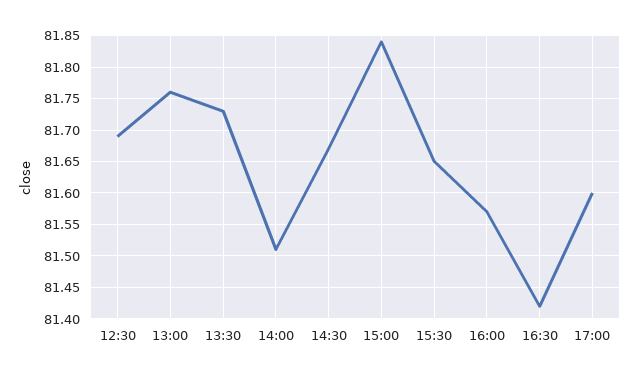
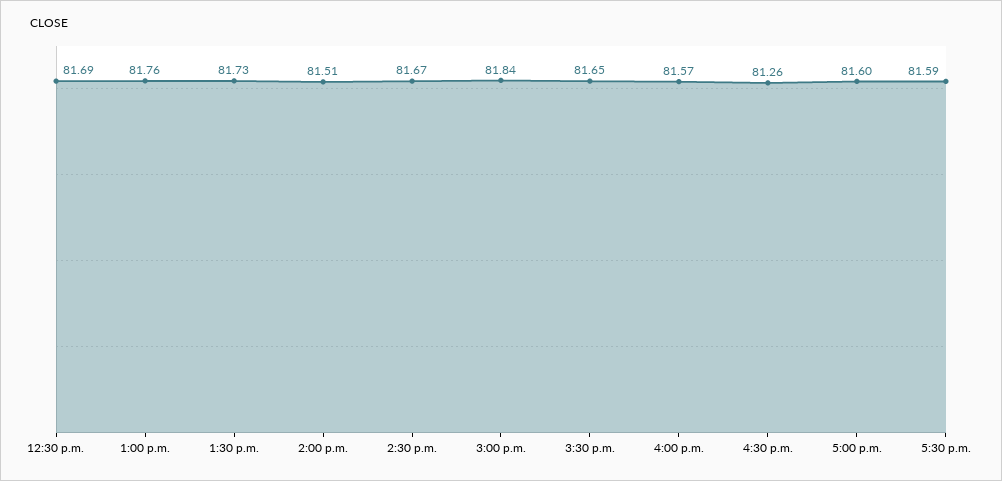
16:30: 81.42 -> 81.26
5:30 p.m.: none -> 81.59

